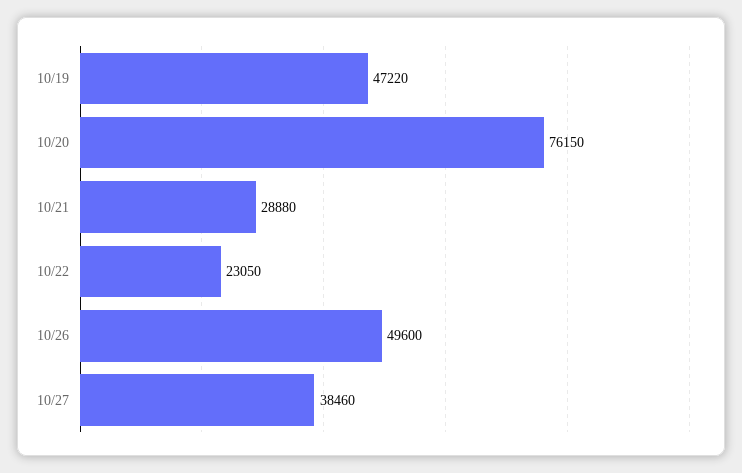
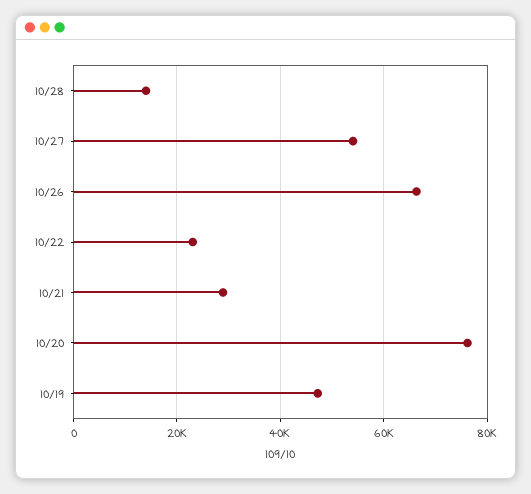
10/26: 49600 -> 66000
10/27: 38460 -> 54000
10/28: none -> 14000

